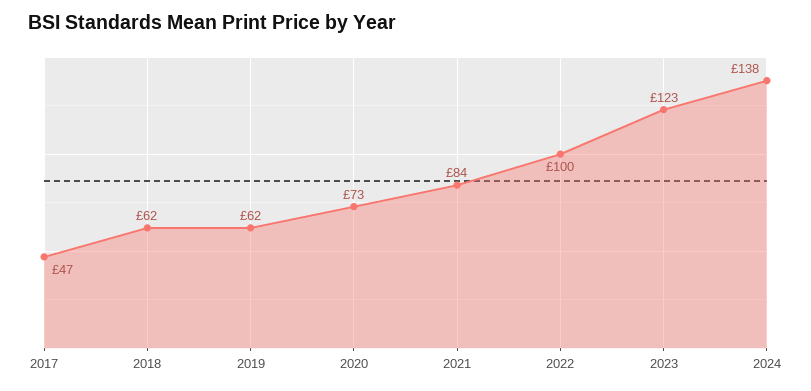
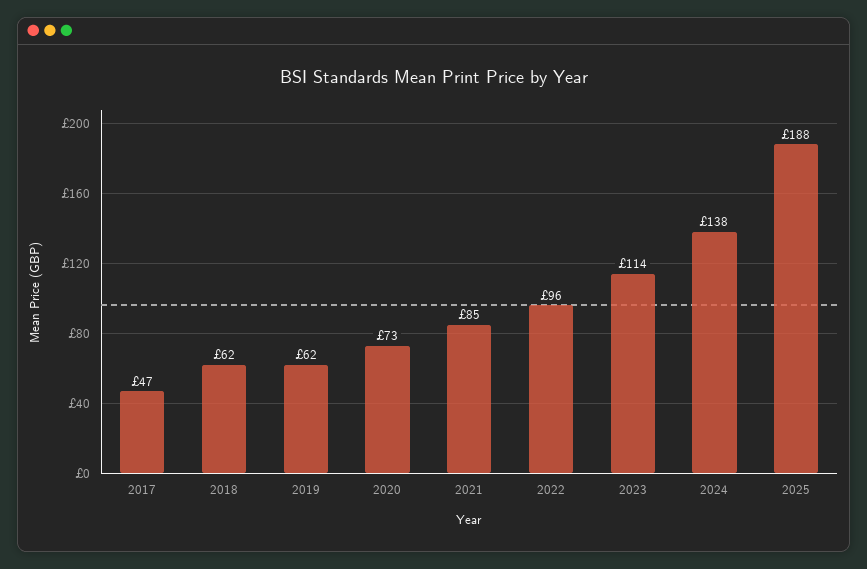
2021: 84 -> 85
2022: 100 -> 96
2023: 123 -> 114
2025: none -> 188

